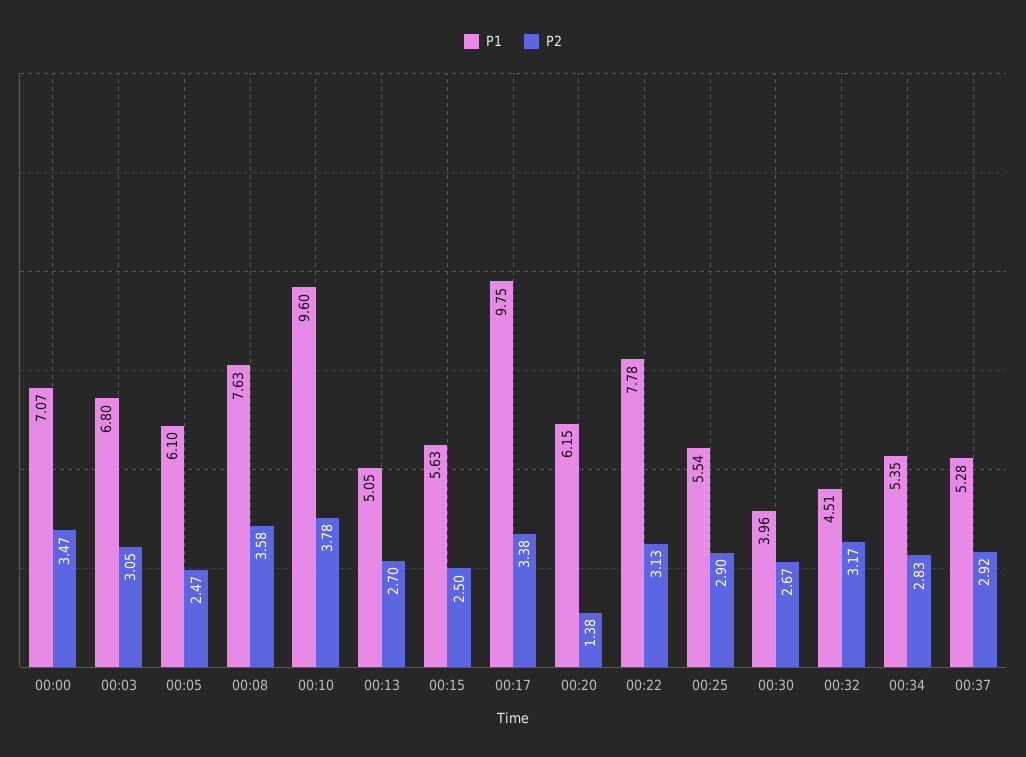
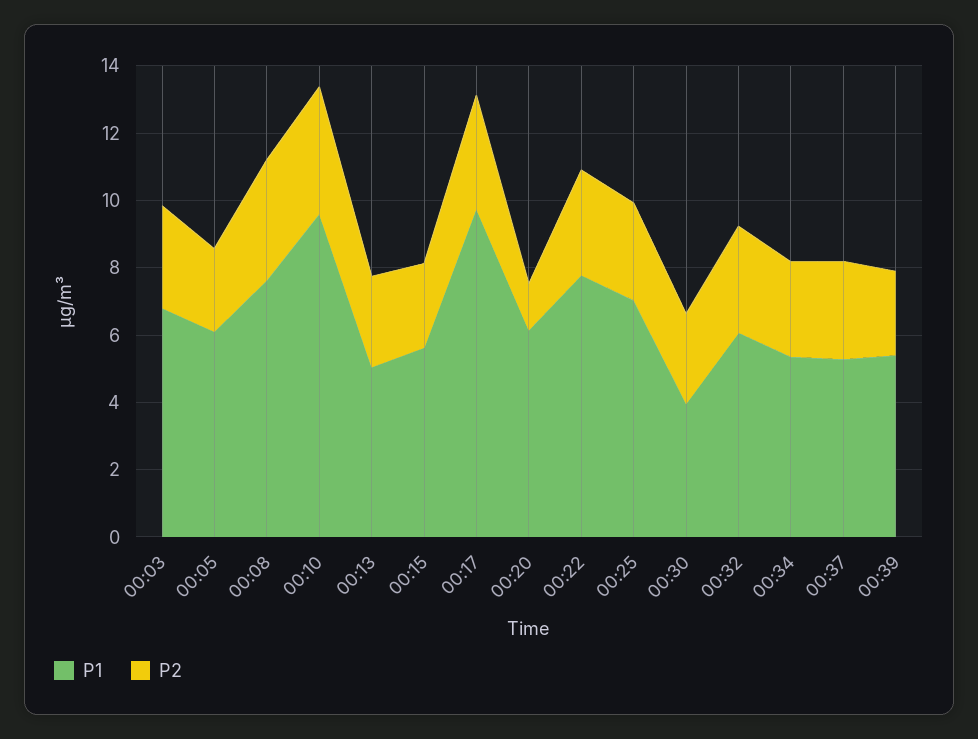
P1, 00:00: 7.07 -> none
P2, 00:00: 3.47 -> none
P1, 00:25: 5.54 -> 7
P1, 00:32: 4.51 -> 6
P1, 00:39: none -> 5.5
P2, 00:39: none -> 2.5

